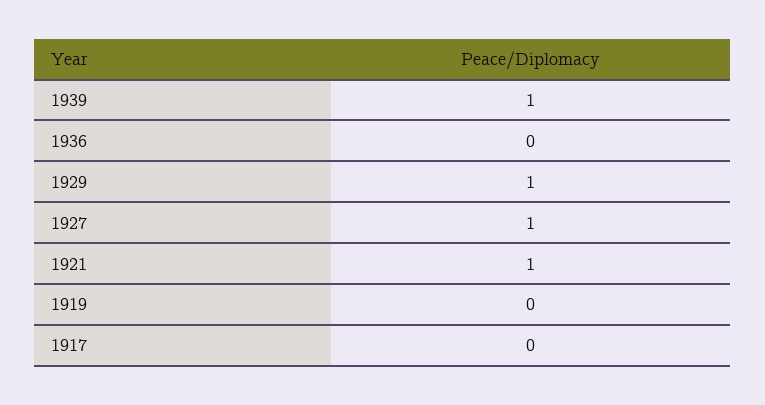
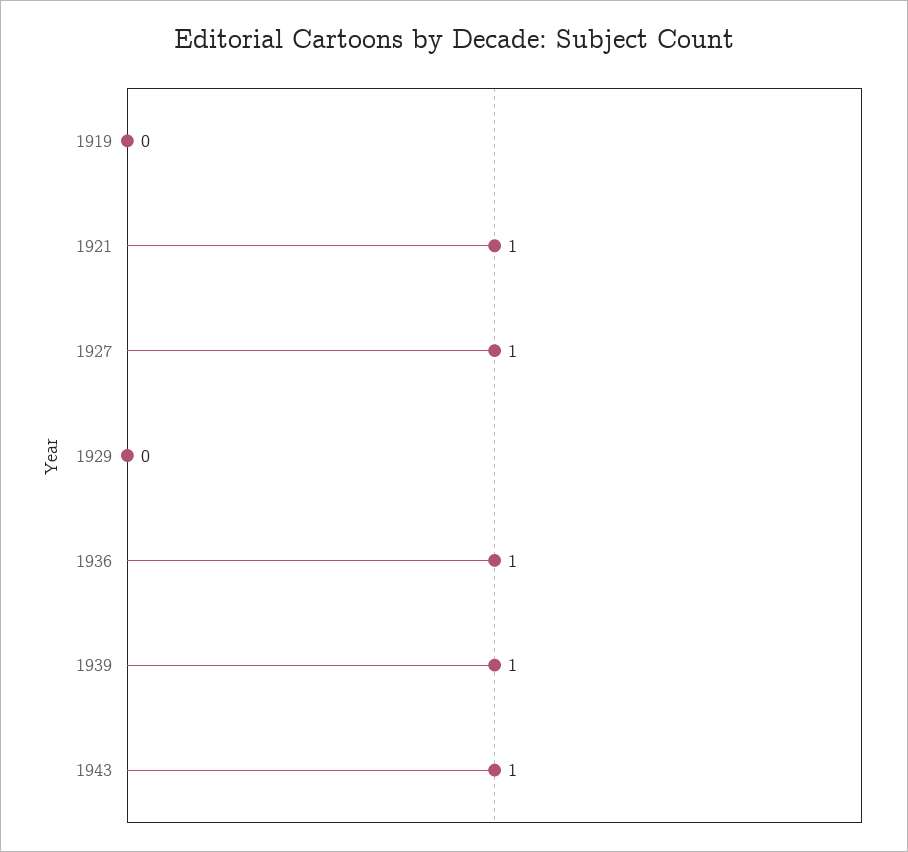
1936: 0 -> 1
1929: 1 -> 0
1917: 0 -> none
1943: none -> 1

